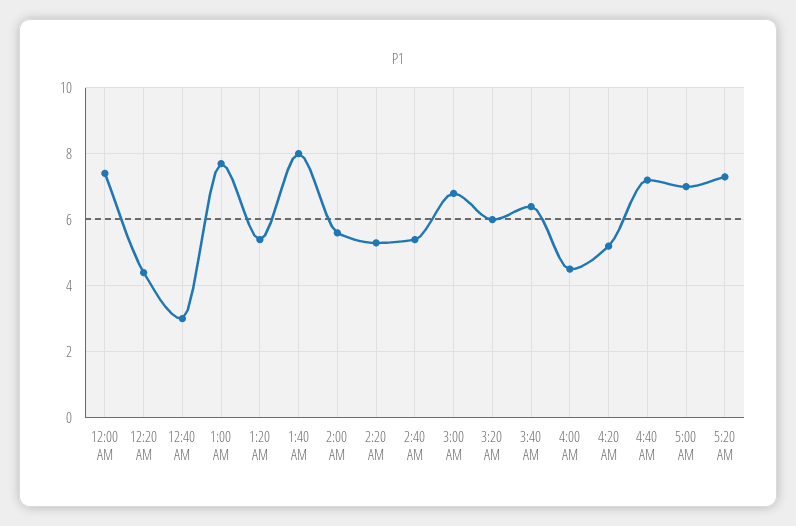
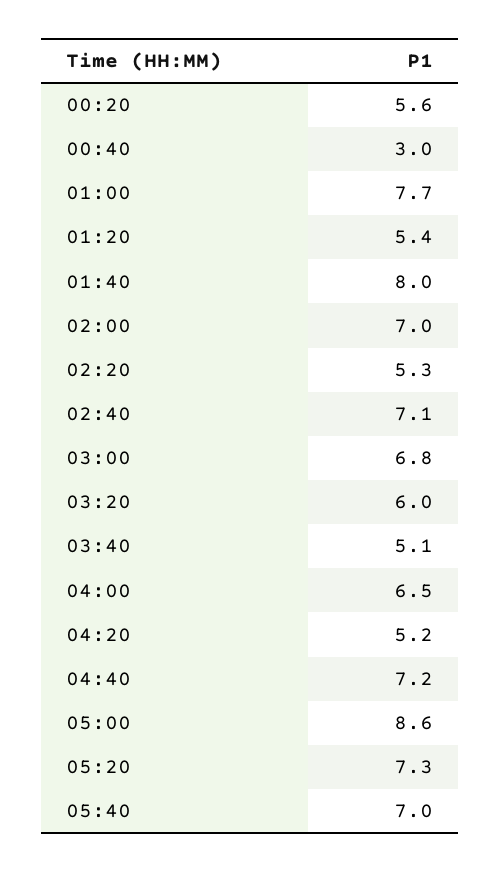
12:00 AM: 7.5 -> none
12:20 AM: 4.5 -> 5.6
2:00 AM: 5.5 -> 7
2:40 AM: 5.5 -> 7.1
3:40 AM: 6.5 -> 5.1
4:00 AM: 4.5 -> 6.5
5:00 AM: 7 -> 8.6
05:40: none -> 7

